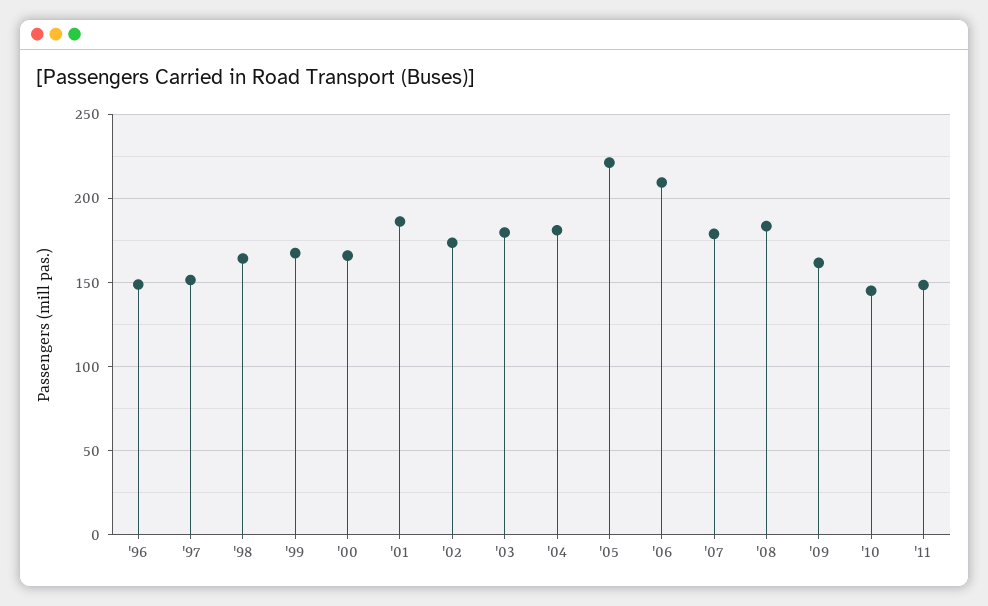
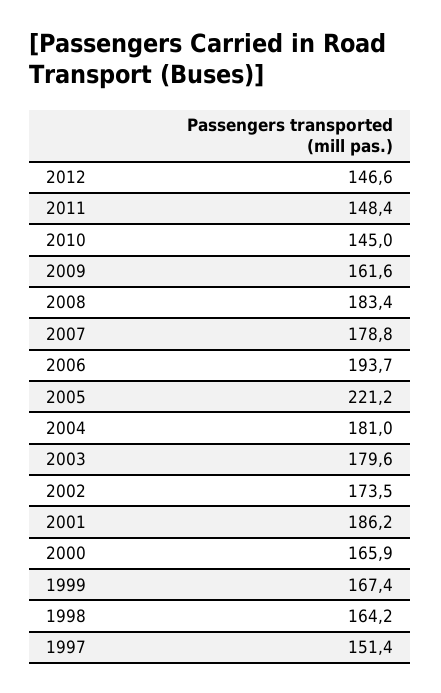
'96: 150 -> none
'06: 210 -> 193.7
2012: none -> 146.6

